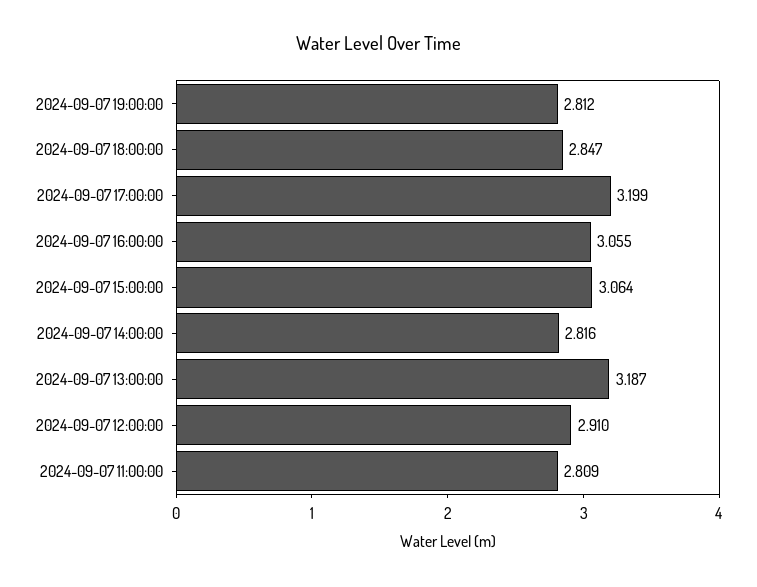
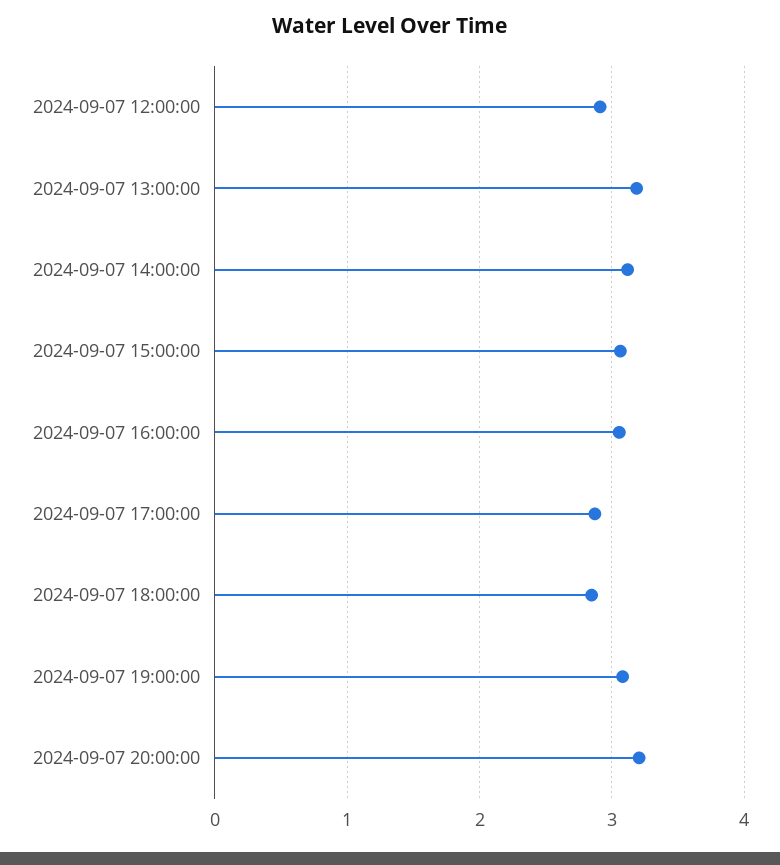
2024-09-07 19:00:00: 2.812 -> 3.1
2024-09-07 17:00:00: 3.199 -> 2.9
2024-09-07 14:00:00: 2.816 -> 3.1
2024-09-07 11:00:00: 2.809 -> none
2024-09-07 20:00:00: none -> 3.2

